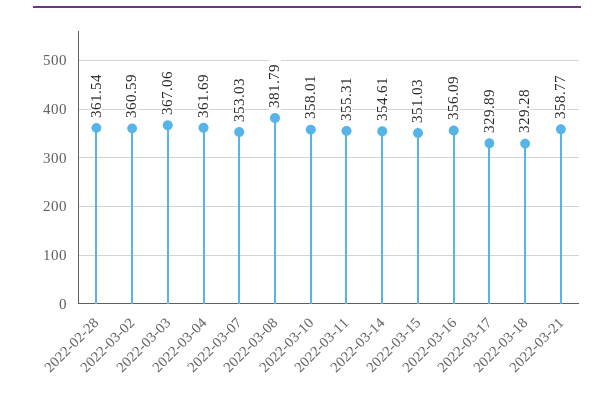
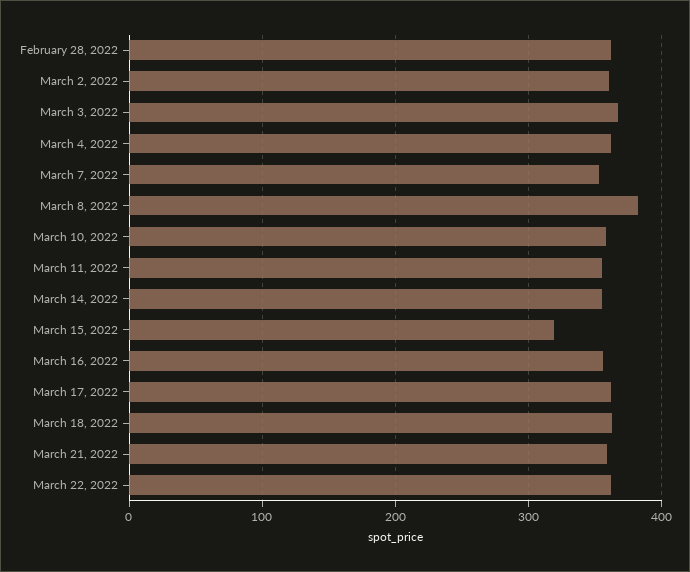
2022-03-15: 351.03 -> 320
2022-03-17: 329.89 -> 360
2022-03-18: 329.28 -> 360
March 22, 2022: none -> 360

